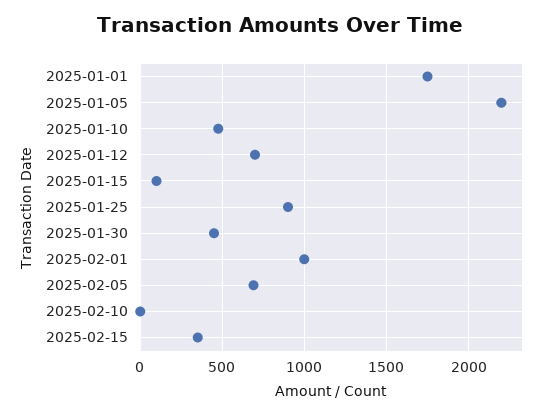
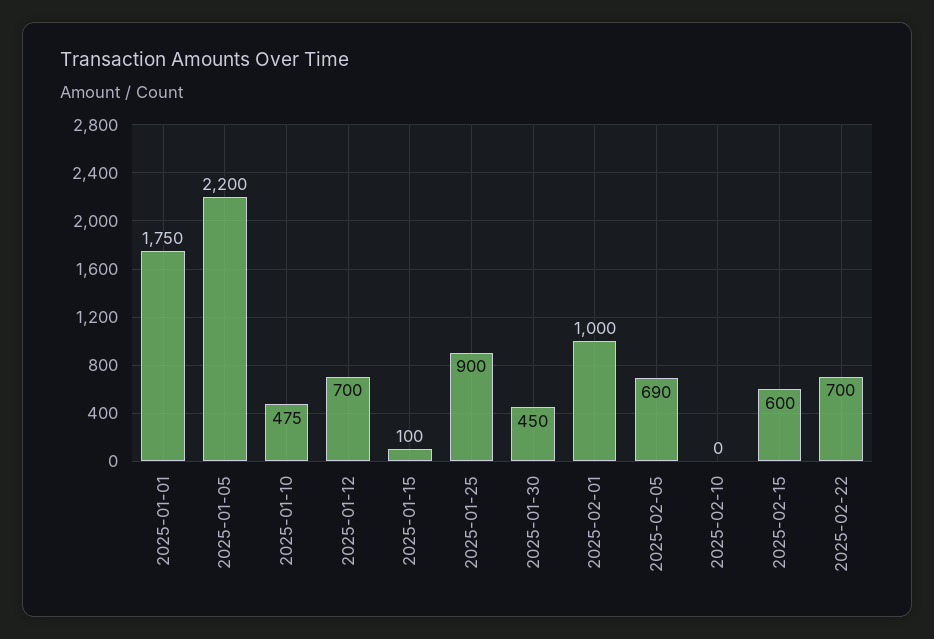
2025-02-15: 350 -> 600
2025-02-22: none -> 700

